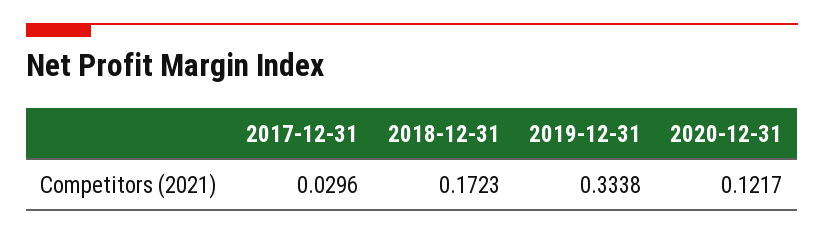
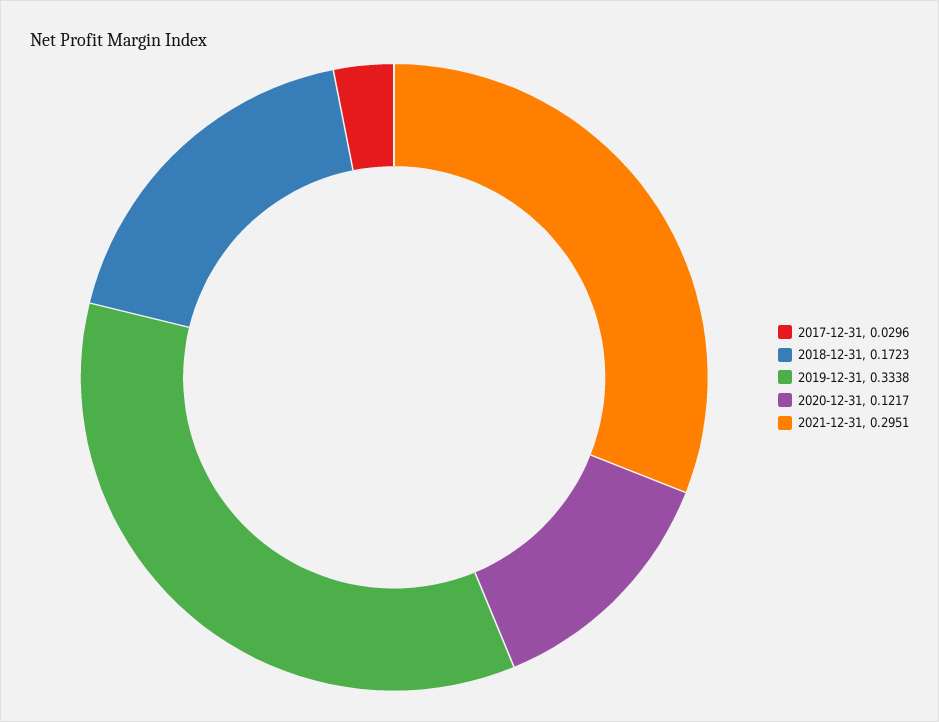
2021-12-31: none -> 0.2951

